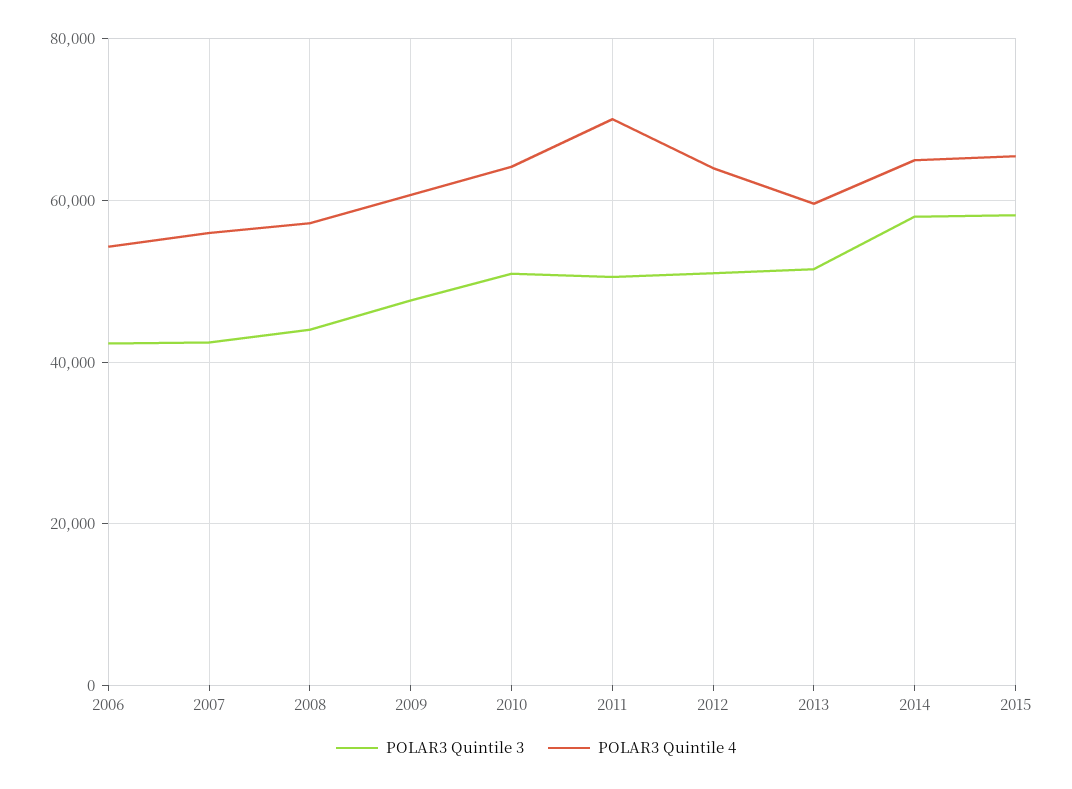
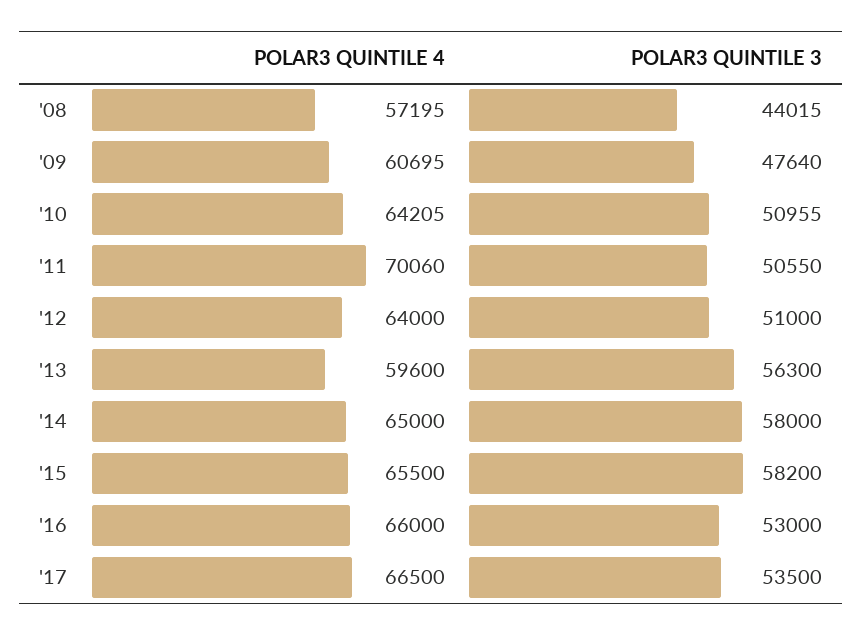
POLAR3 Quintile 3, 2006: 42000 -> none
POLAR3 Quintile 4, 2006: 54000 -> none
POLAR3 Quintile 3, 2007: 42000 -> none
POLAR3 Quintile 4, 2007: 56000 -> none
POLAR3 Quintile 3, 2013: 52000 -> 56300
POLAR3 Quintile 4, '16: none -> 66000
POLAR3 Quintile 3, '16: none -> 53000
POLAR3 Quintile 4, '17: none -> 66500
POLAR3 Quintile 3, '17: none -> 53500

